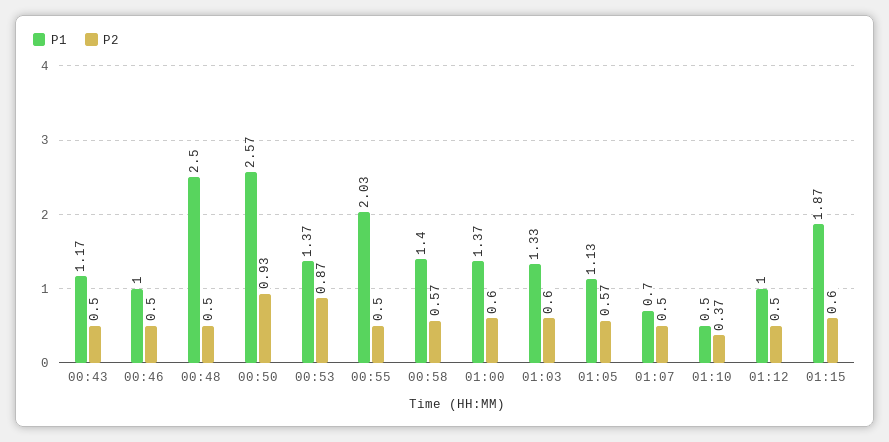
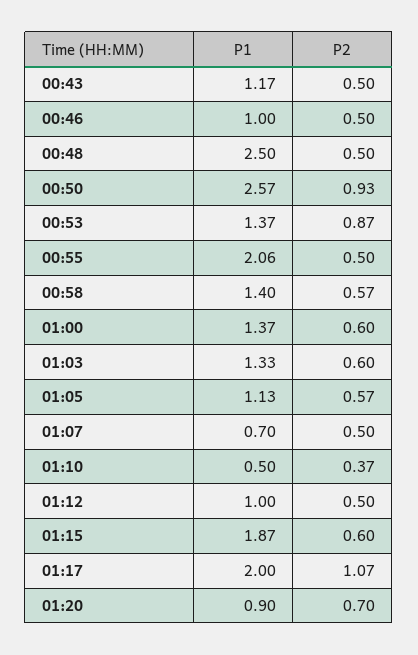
P1, 00:55: 2.03 -> 2.06
P1, 01:17: none -> 2
P2, 01:17: none -> 1.07
P1, 01:20: none -> 0.9
P2, 01:20: none -> 0.7

